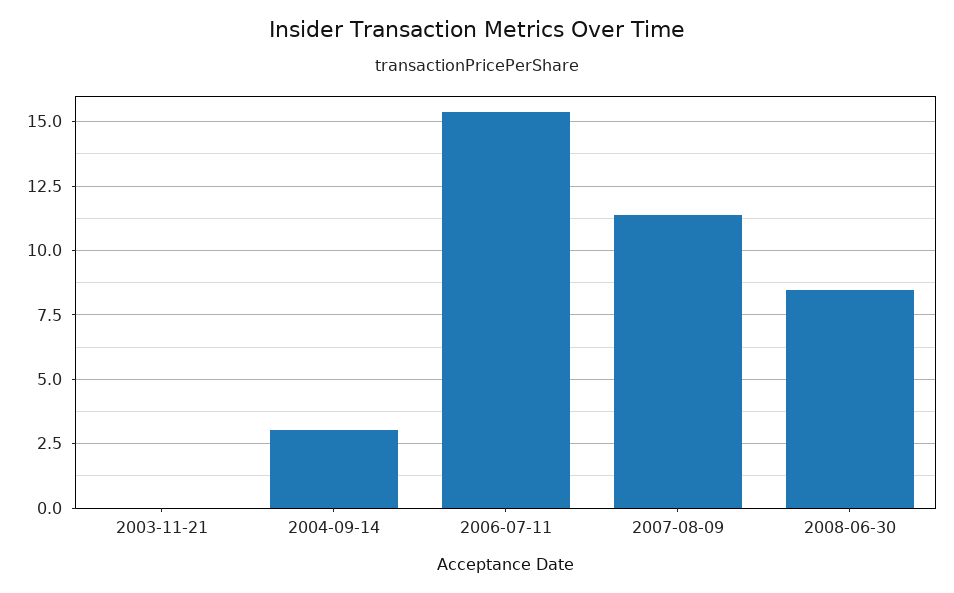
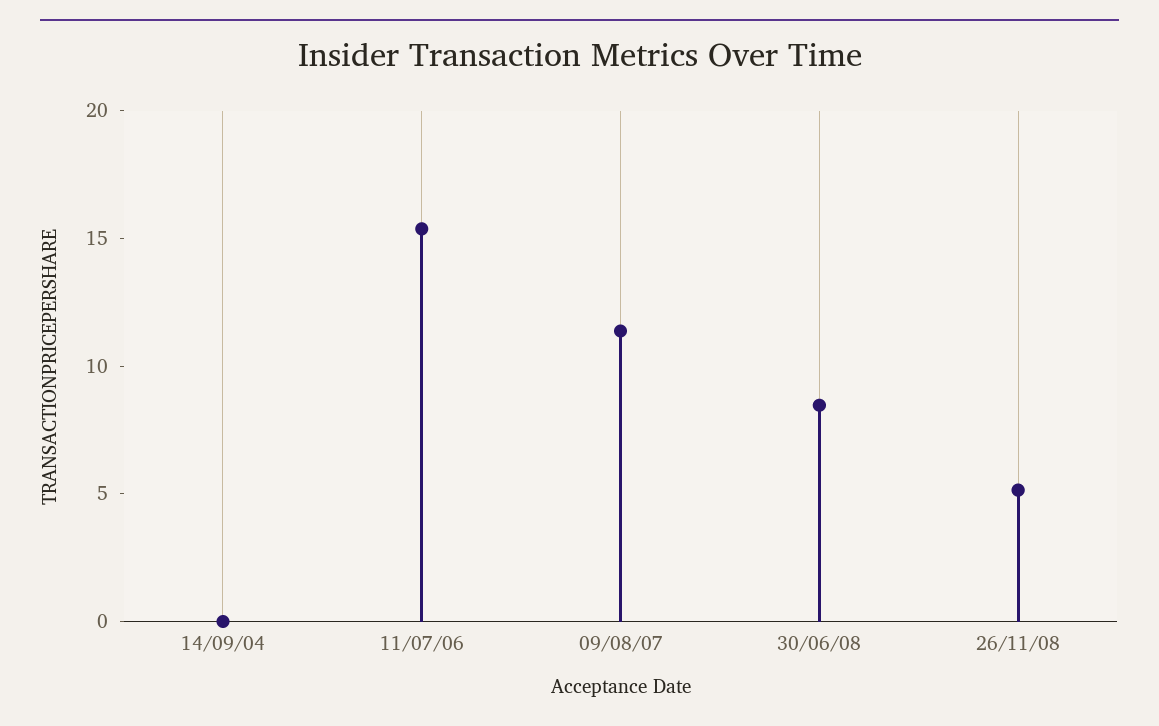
2003-11-21: 0 -> none
2004-09-14: 3 -> 0
26/11/08: none -> 5

